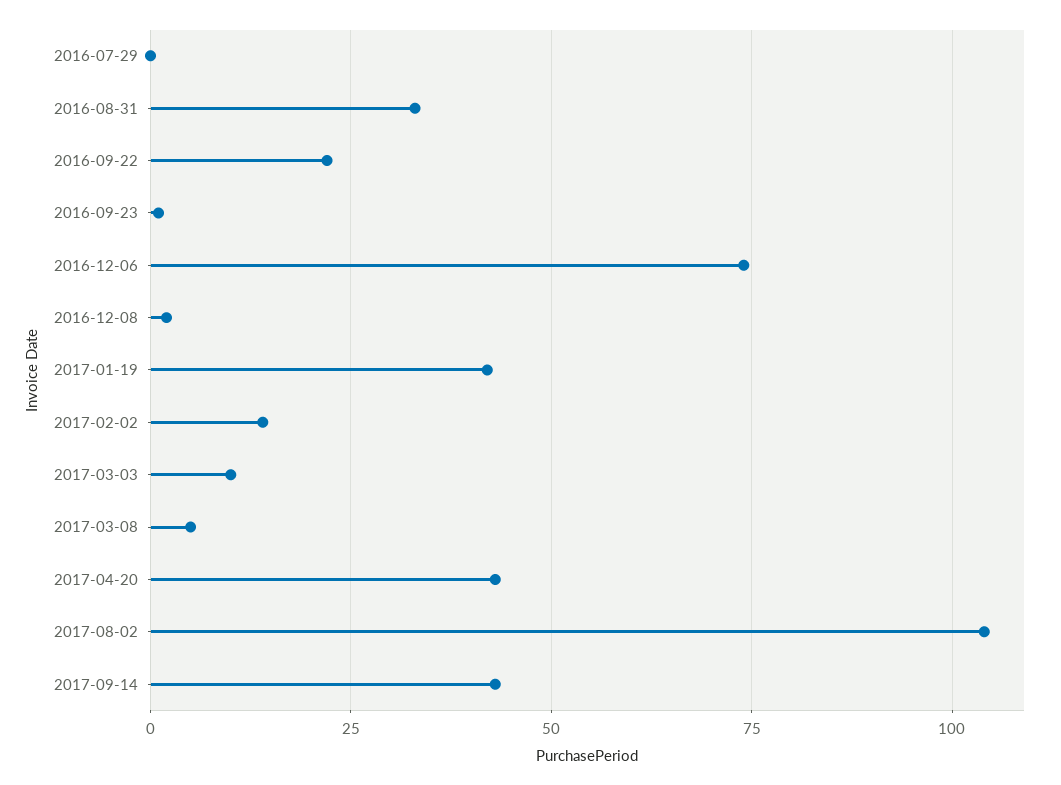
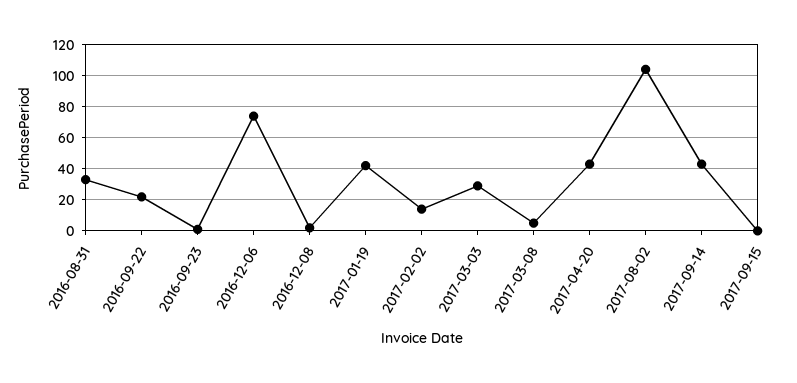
2016-07-29: 0 -> none
2017-03-03: 10 -> 30
2017-09-15: none -> 0

